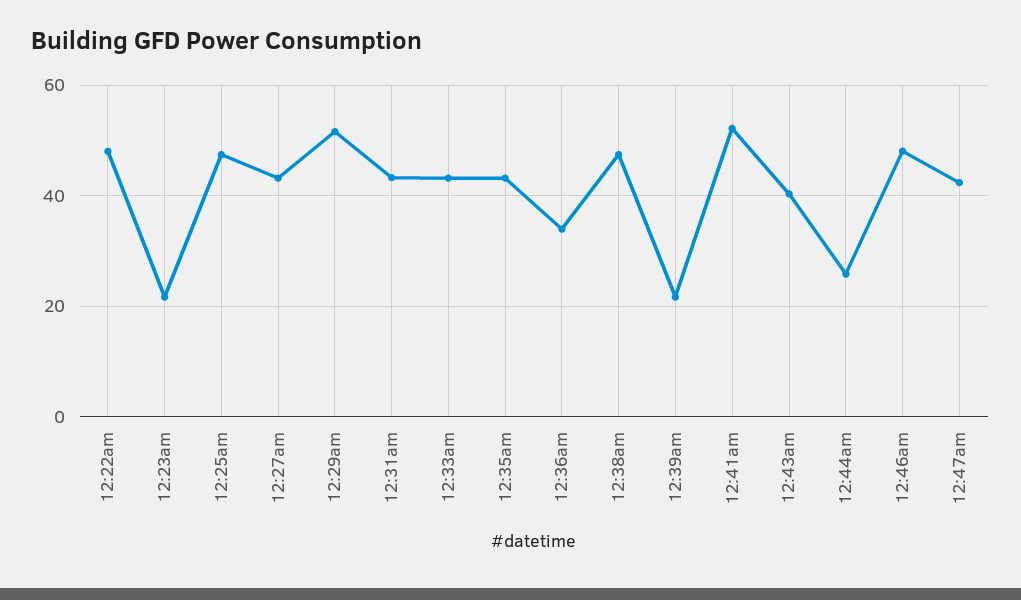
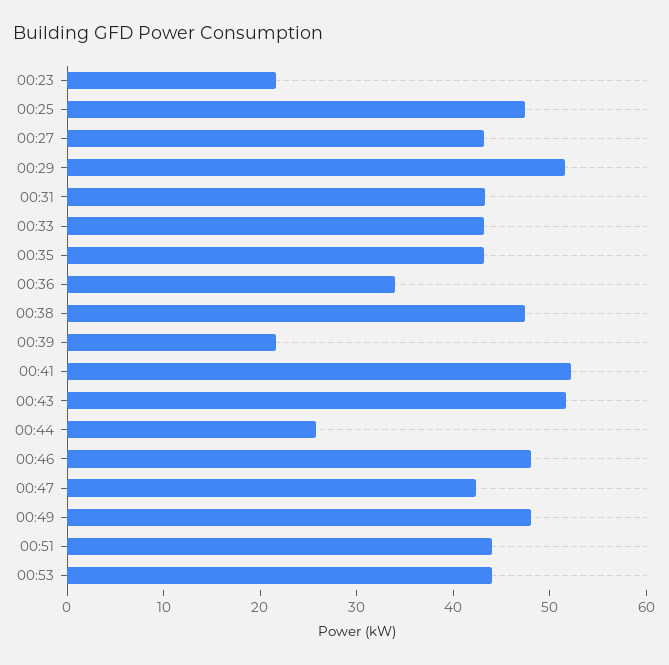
12:22am: 48 -> none
12:43am: 40 -> 52
00:49: none -> 48
00:51: none -> 44
00:53: none -> 44

